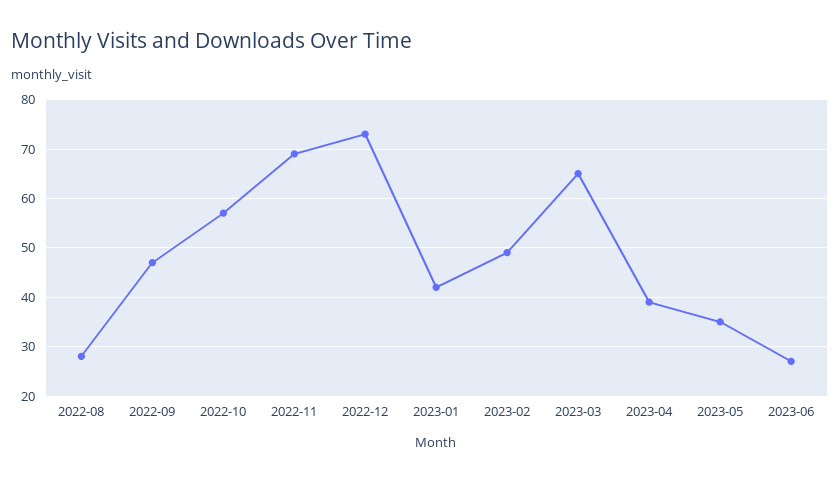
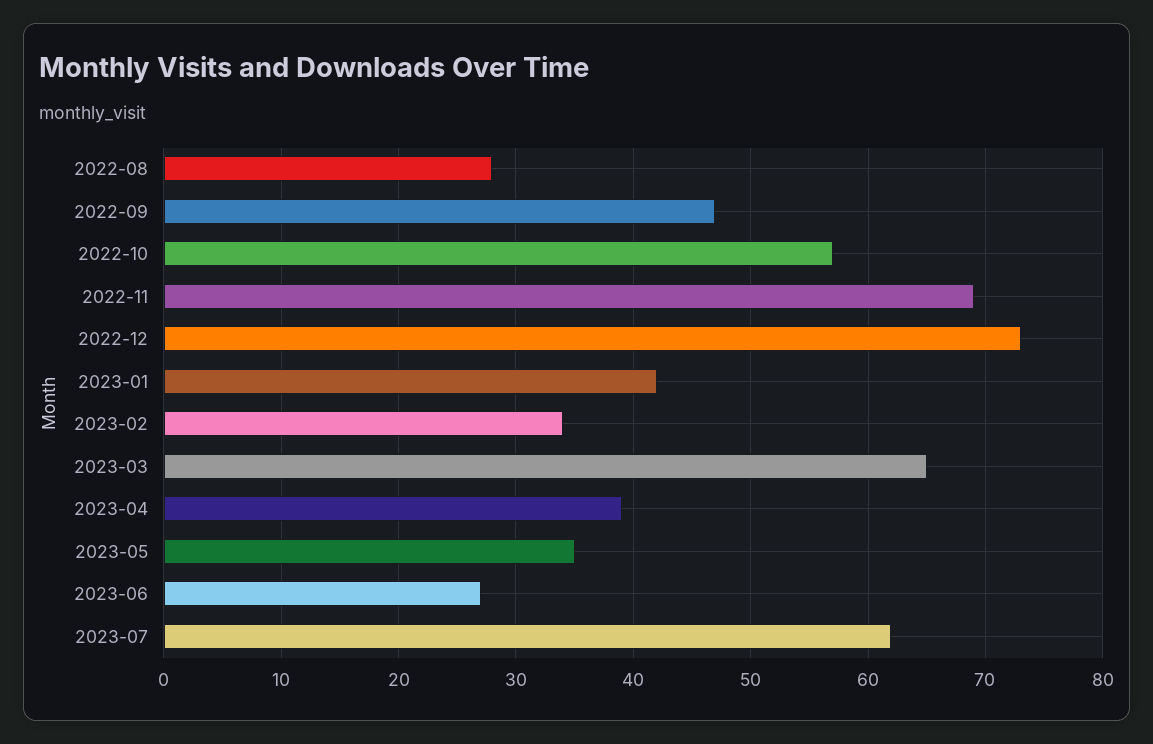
2023-02: 50 -> 34
2023-07: none -> 62

